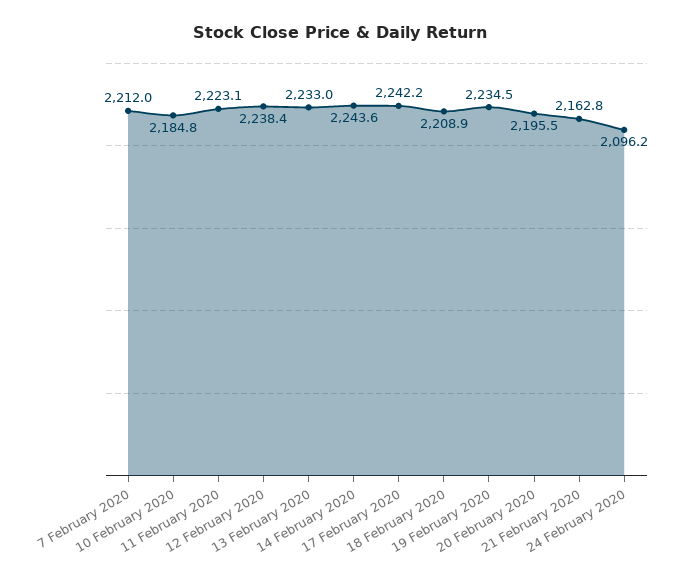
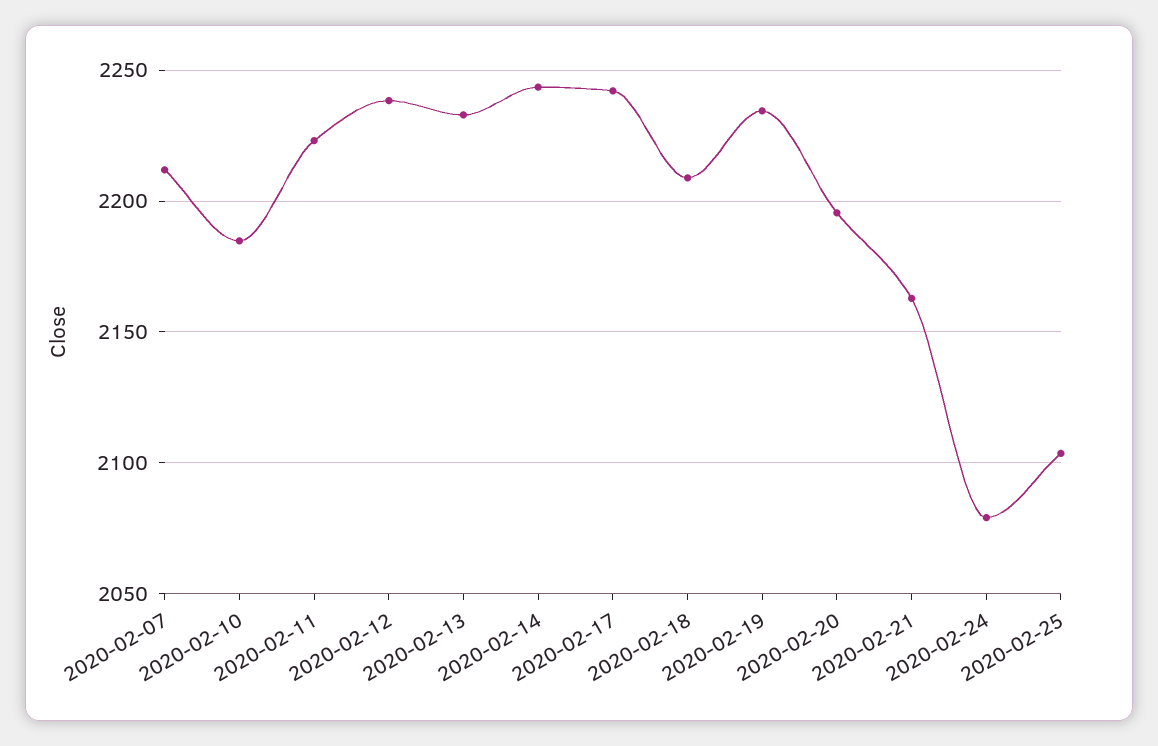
24 February 2020: 2096.2 -> 2080
2020-02-25: none -> 2105

